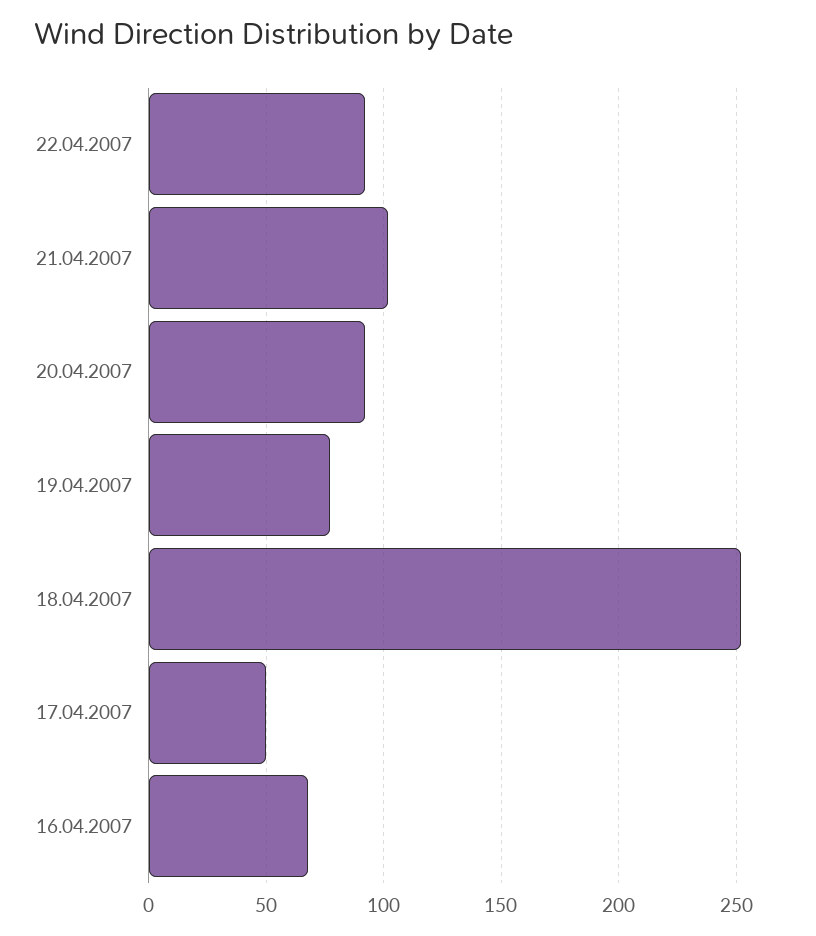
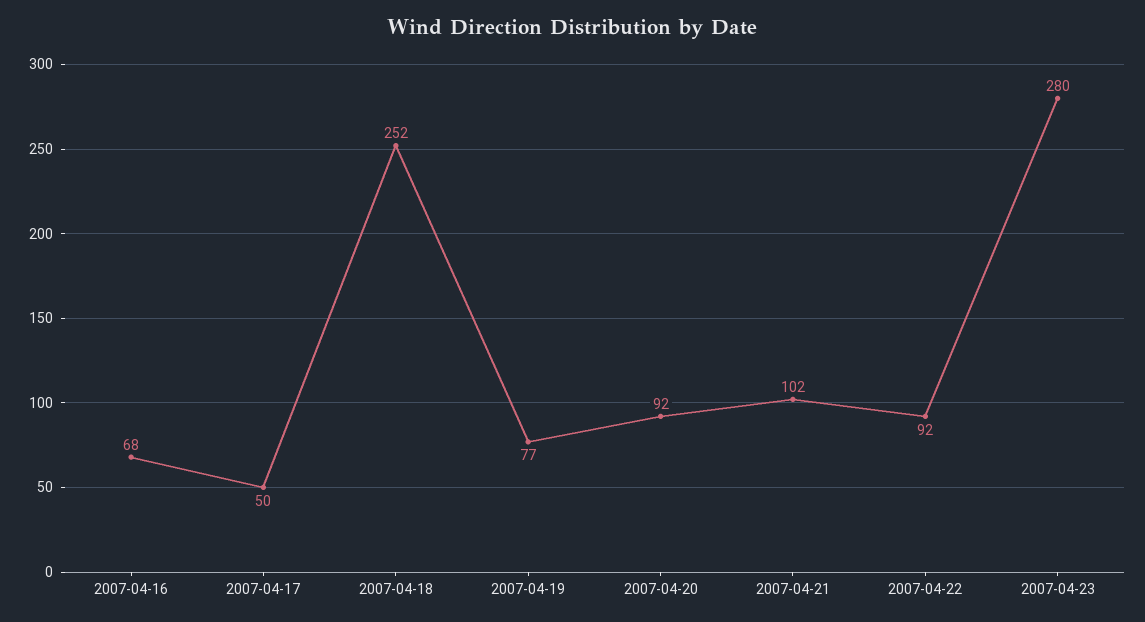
2007-04-23: none -> 280

